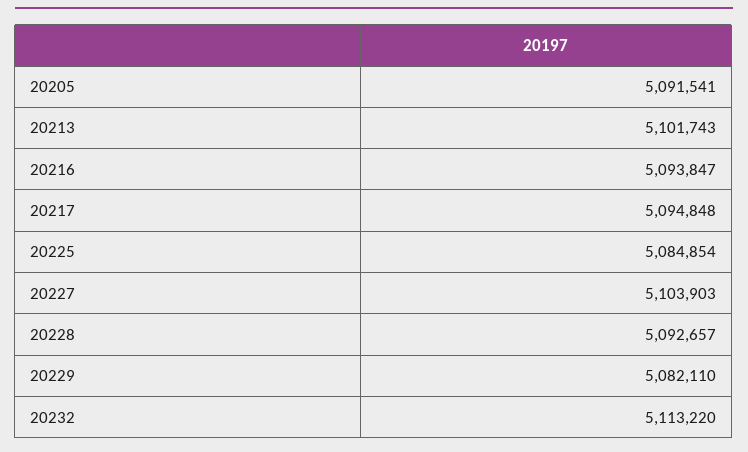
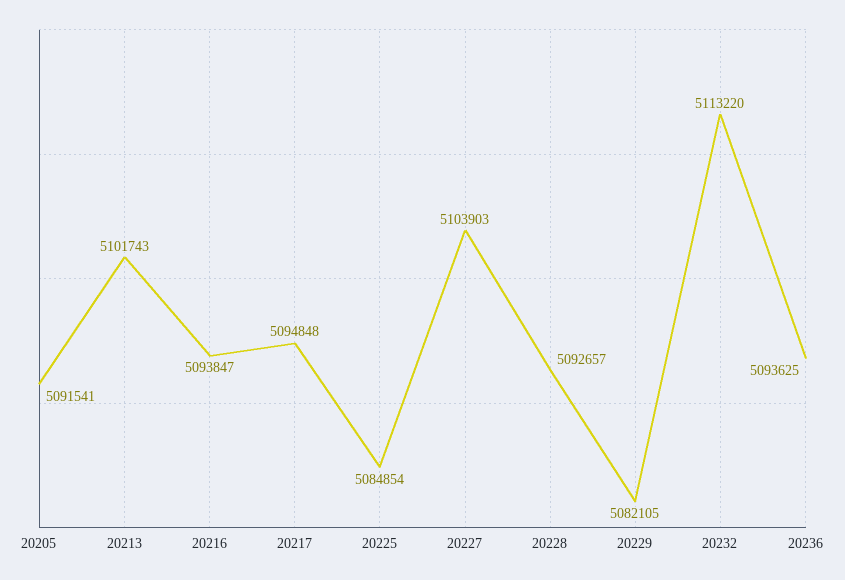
20229: 5082110 -> 5082105
20236: none -> 5093625

